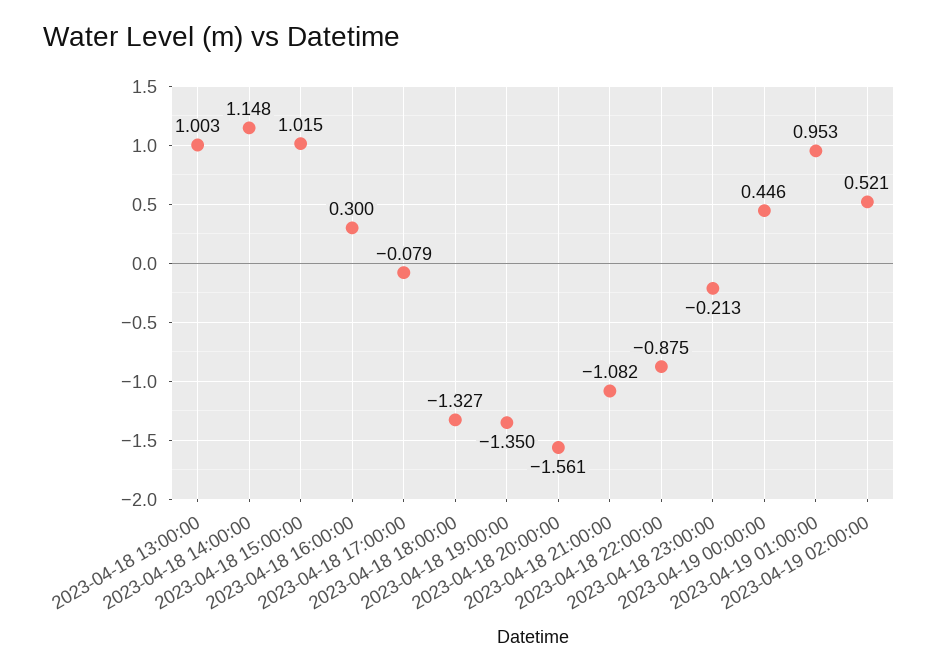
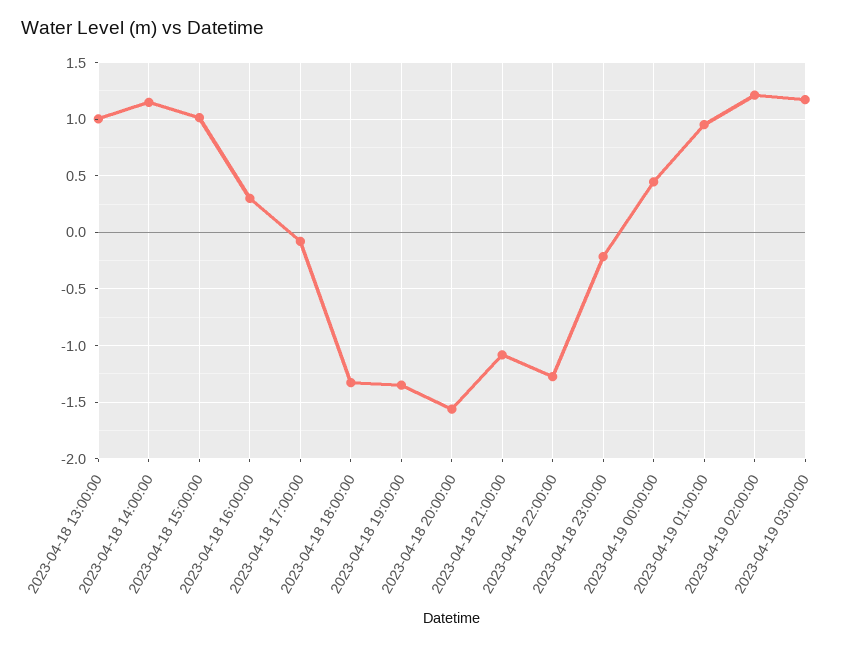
2023-04-18 22:00:00: -0.875 -> -1.3
2023-04-19 02:00:00: 0.521 -> 1.2
2023-04-19 03:00:00: none -> 1.2

